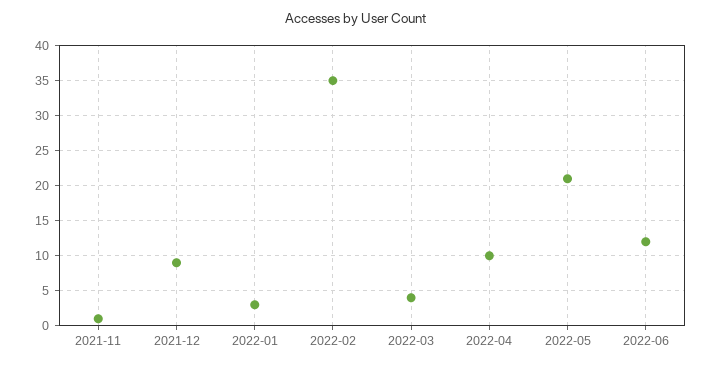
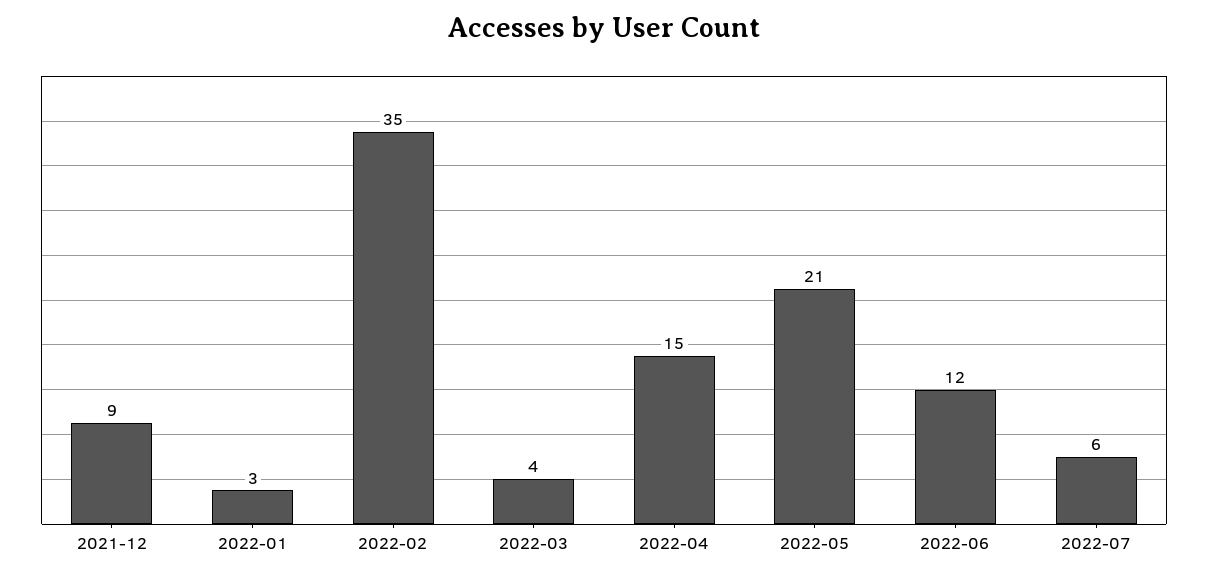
2021-11: 1 -> none
2022-04: 10 -> 15
2022-07: none -> 6

